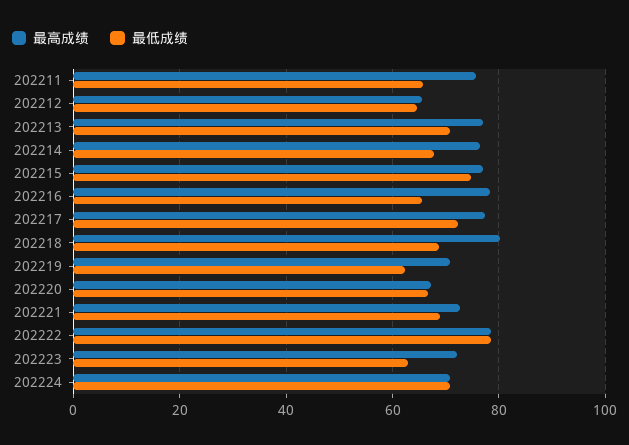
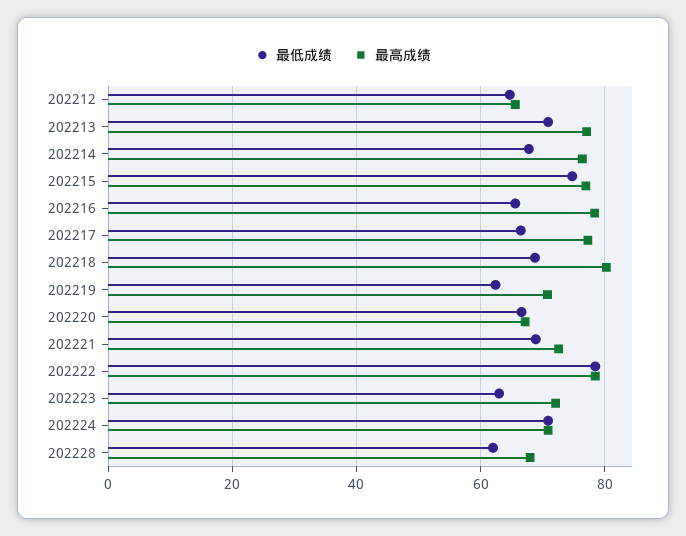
最高成绩, 202211: 76 -> none
最低成绩, 202211: 66 -> none
最低成绩, 202217: 72 -> 66
最低成绩, 202228: none -> 62
最高成绩, 202228: none -> 68

